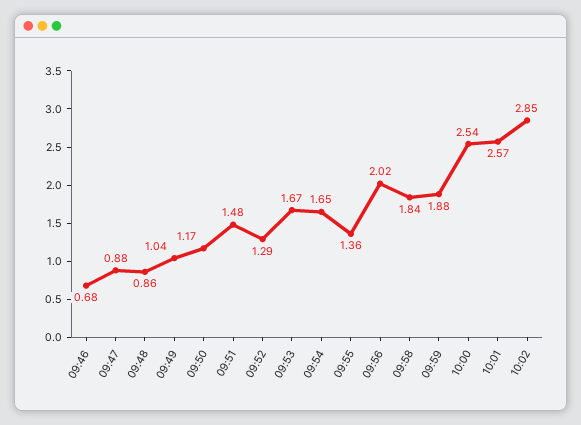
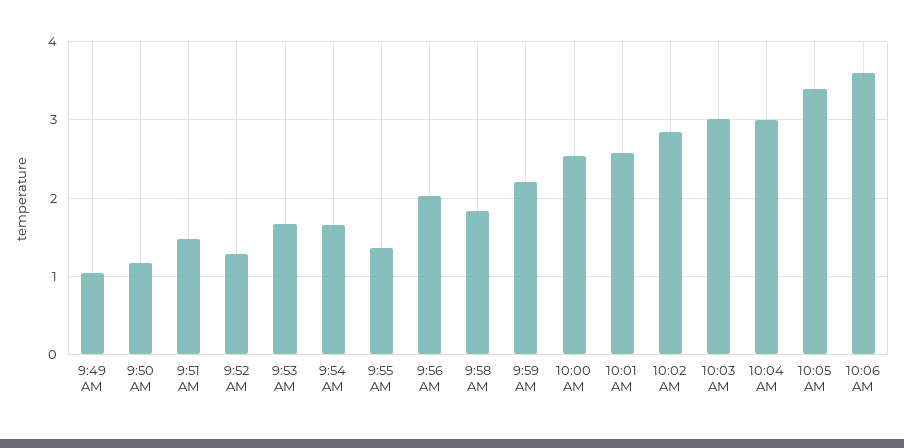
09:46: 0.68 -> none
09:47: 0.88 -> none
09:48: 0.86 -> none
09:59: 1.88 -> 2.2
10:03 AM: none -> 3
10:04 AM: none -> 3
10:05 AM: none -> 3.4
10:06 AM: none -> 3.6

